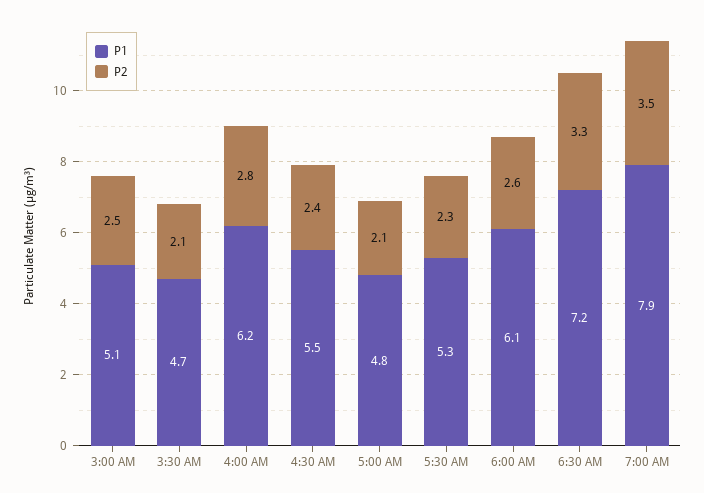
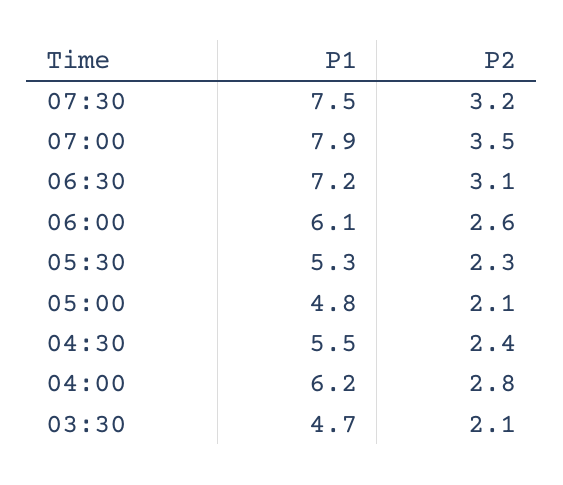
P1, 3:00 AM: 5.1 -> none
P2, 3:00 AM: 2.5 -> none
P2, 6:30 AM: 3.3 -> 3.1
P1, 07:30: none -> 7.5
P2, 07:30: none -> 3.2

